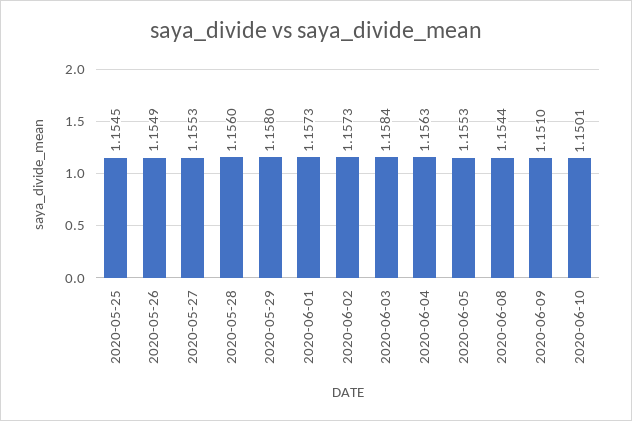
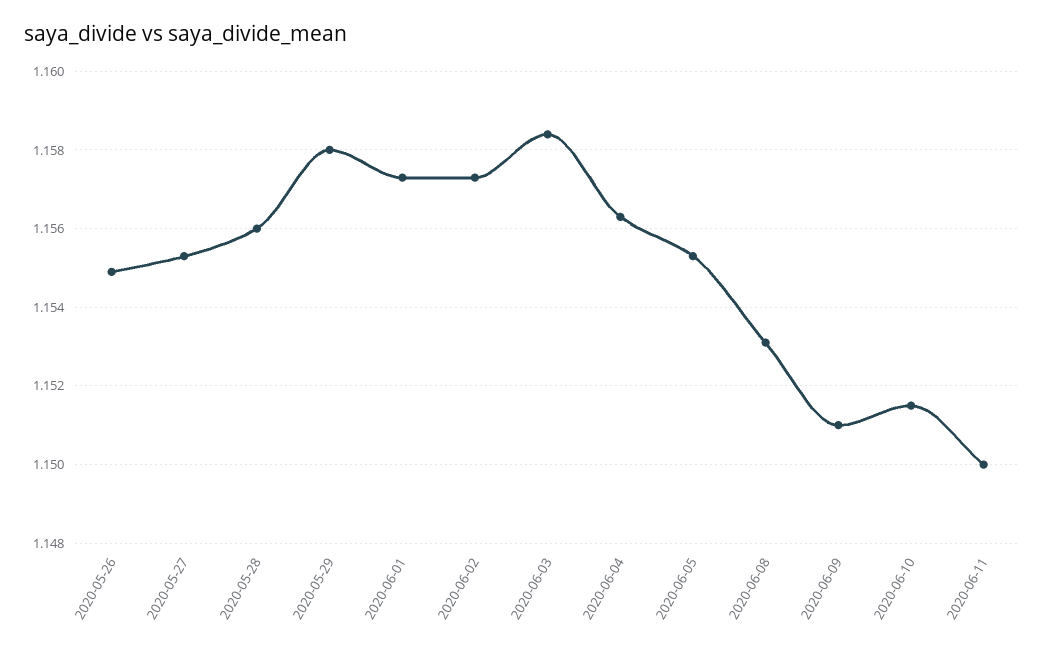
2020-05-25: 1.1545 -> none
2020-06-08: 1.1544 -> 1.153
2020-06-10: 1.1501 -> 1.1515
2020-06-11: none -> 1.15

